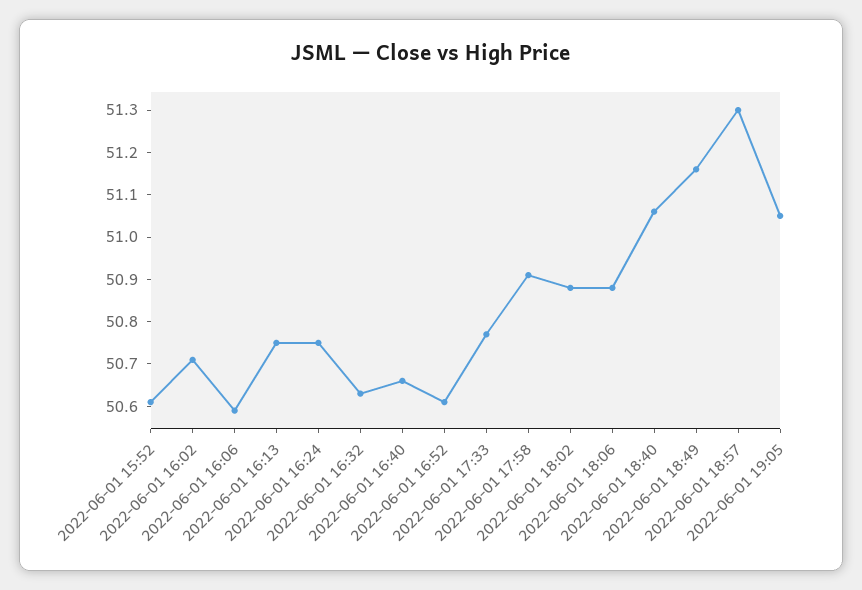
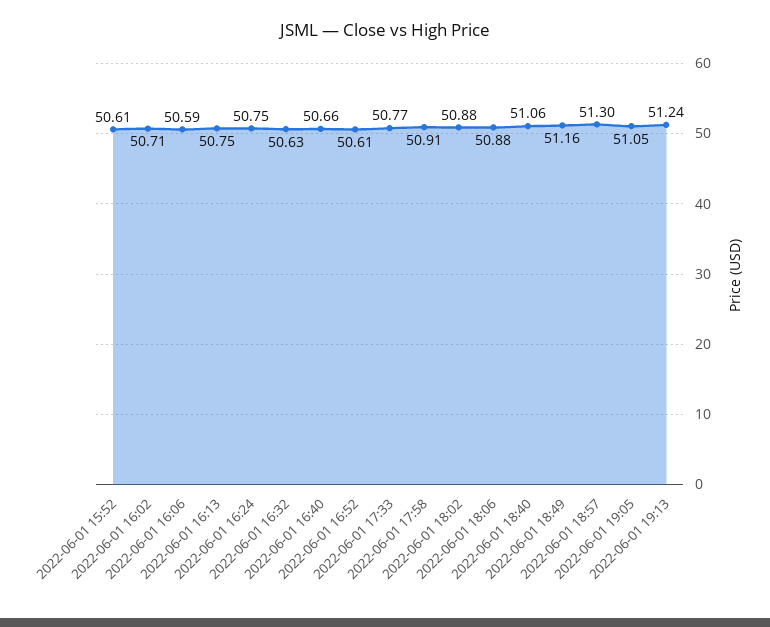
2022-06-01 19:13: none -> 51.24

